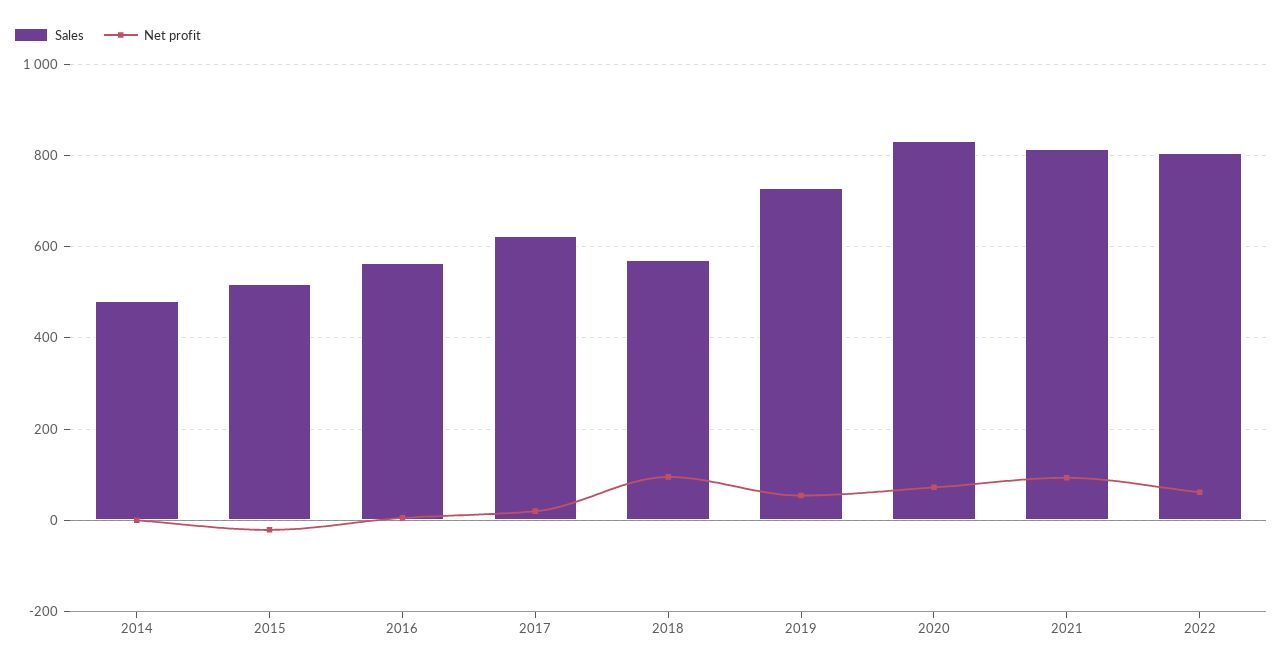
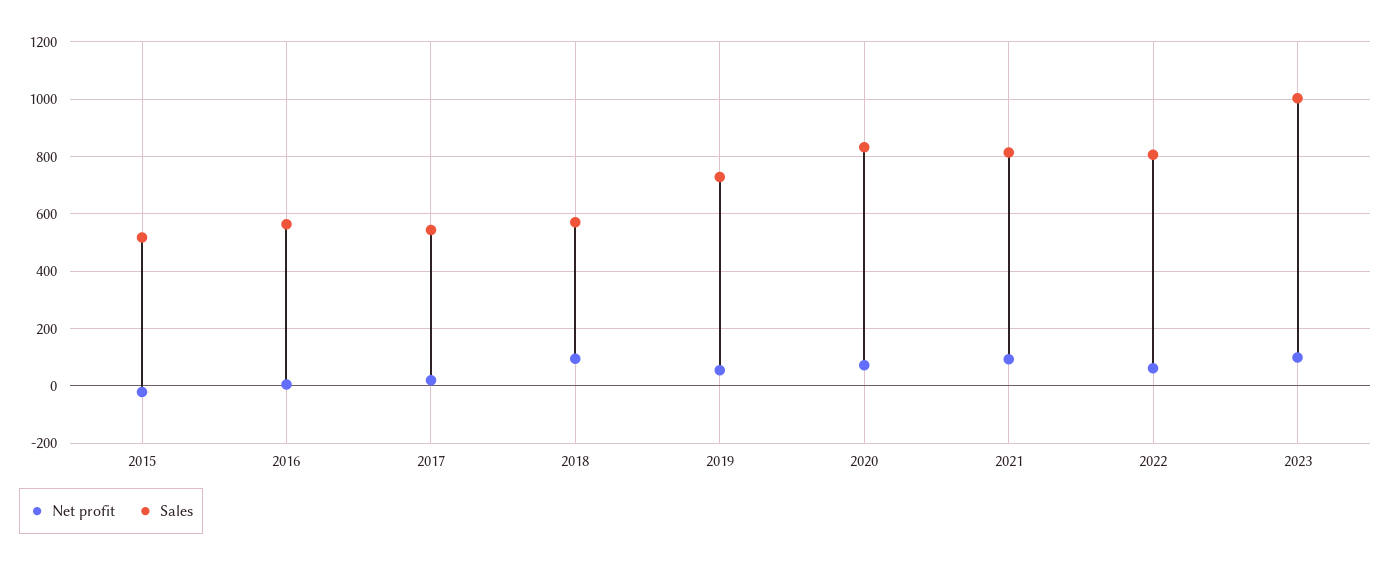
Sales, 2014: 480 -> none
Net profit, 2014: 0 -> none
Sales, 2017: 620 -> 550
Net profit, 2023: none -> 100
Sales, 2023: none -> 1000

